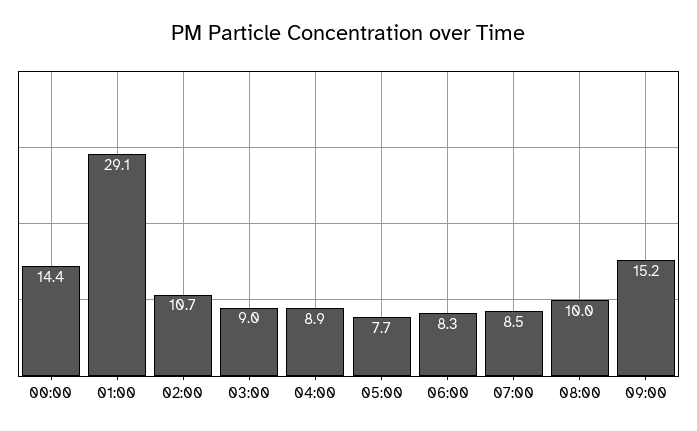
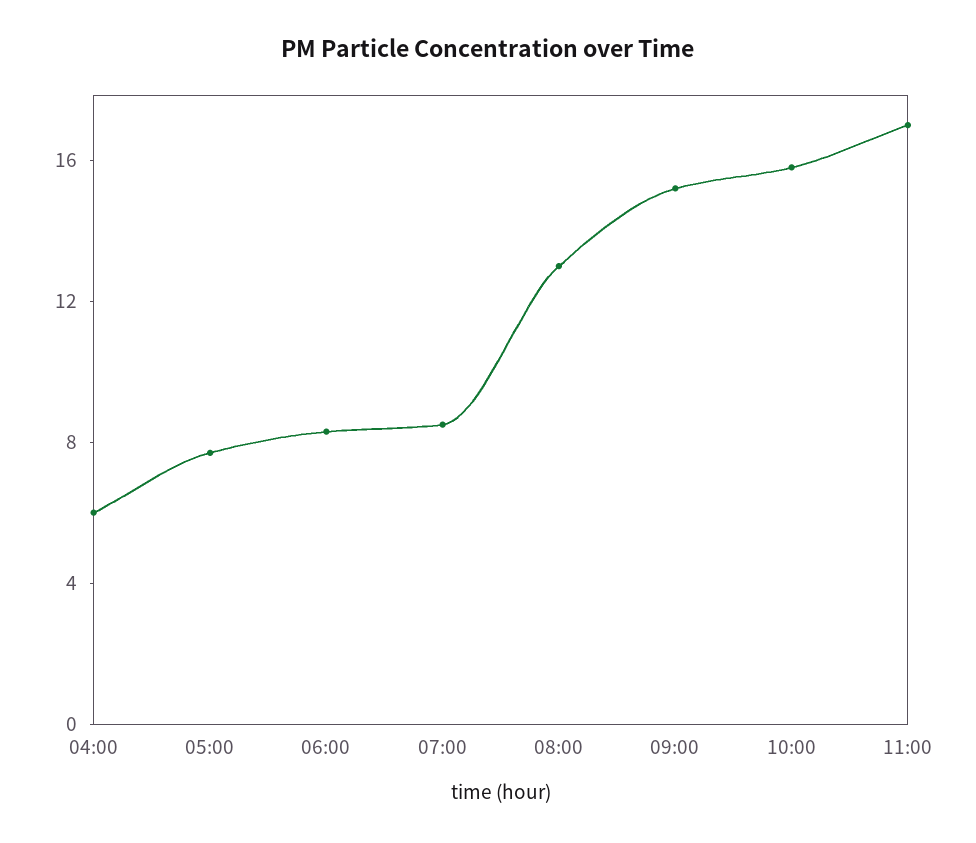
00:00: 14.4 -> none
01:00: 29.1 -> none
02:00: 10.7 -> none
03:00: 9 -> none
04:00: 8.9 -> 6
08:00: 10 -> 13
10:00: none -> 16
11:00: none -> 17

